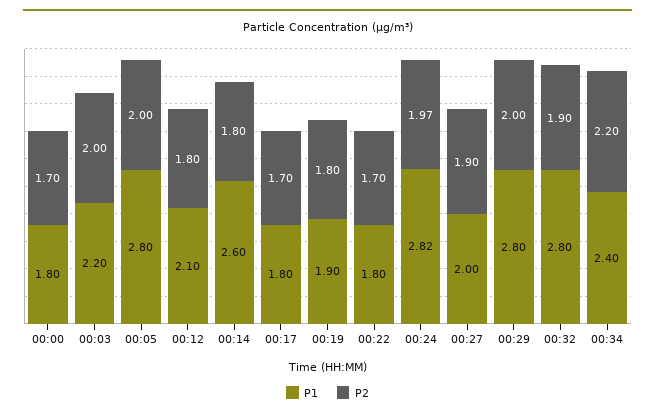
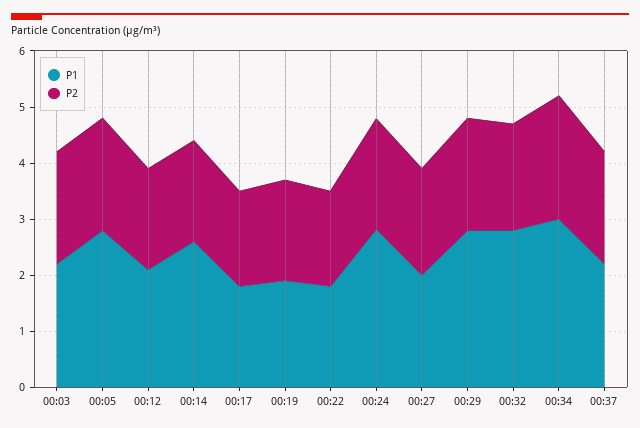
P1, 00:00: 1.8 -> none
P2, 00:00: 1.7 -> none
P1, 00:34: 2.4 -> 3
P1, 00:37: none -> 2.2
P2, 00:37: none -> 2

